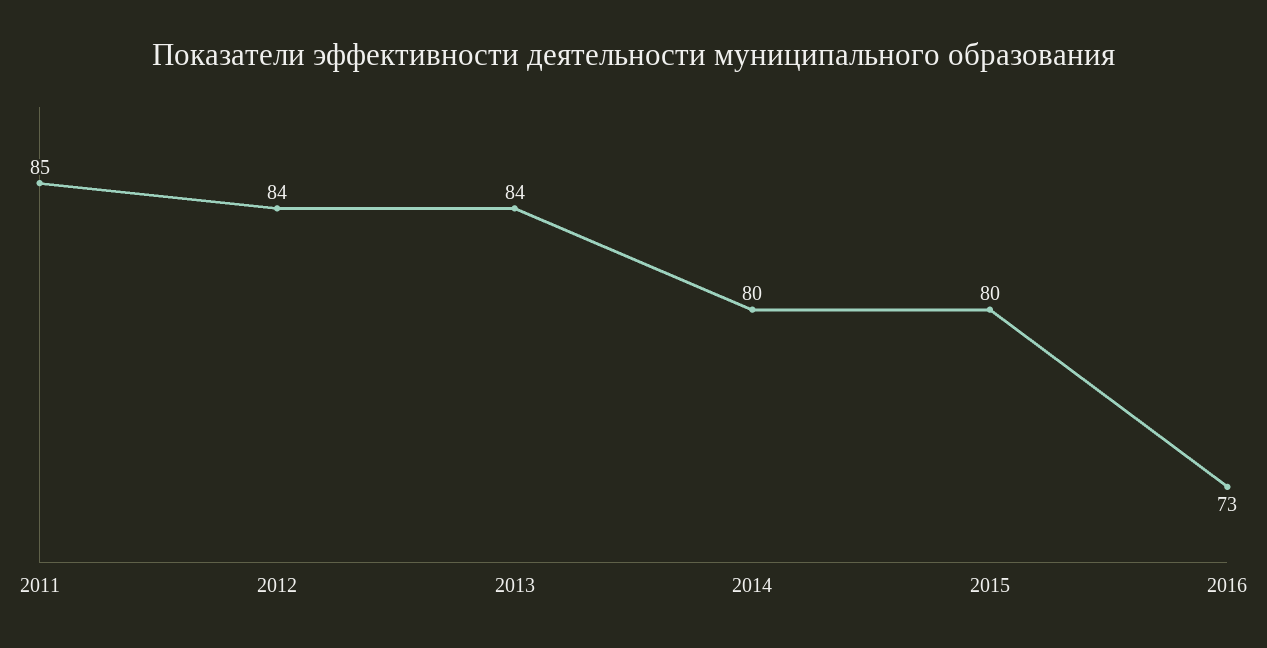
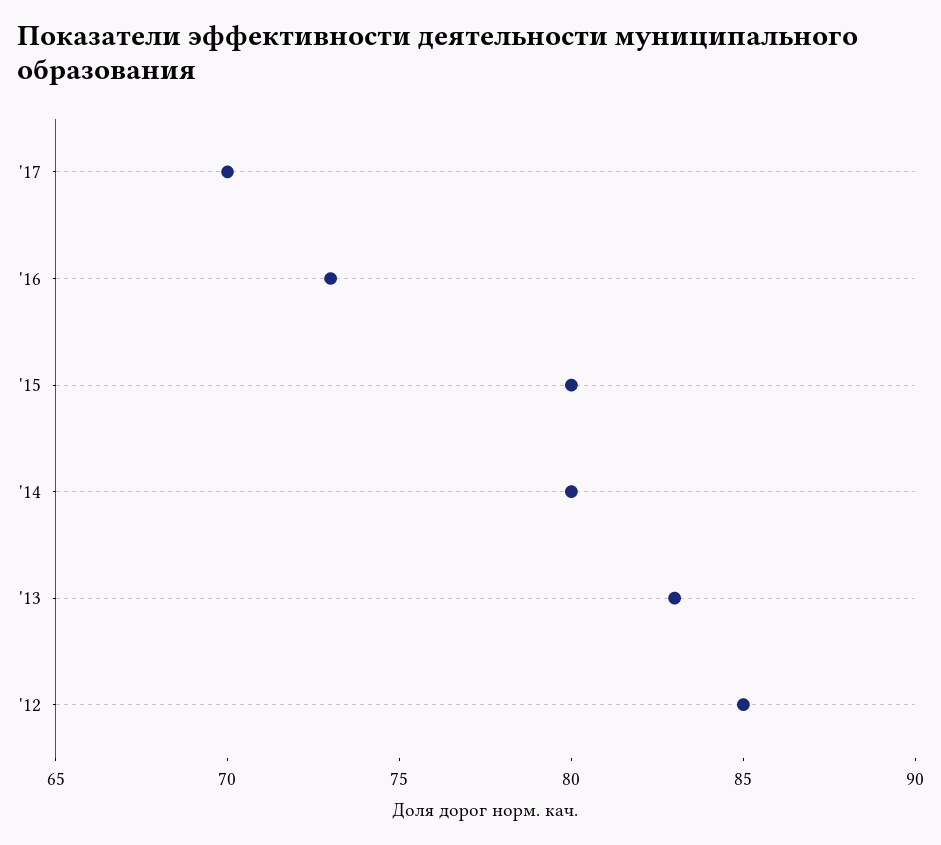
2011: 85 -> none
2012: 84 -> 85
2013: 84 -> 83
'17: none -> 70

